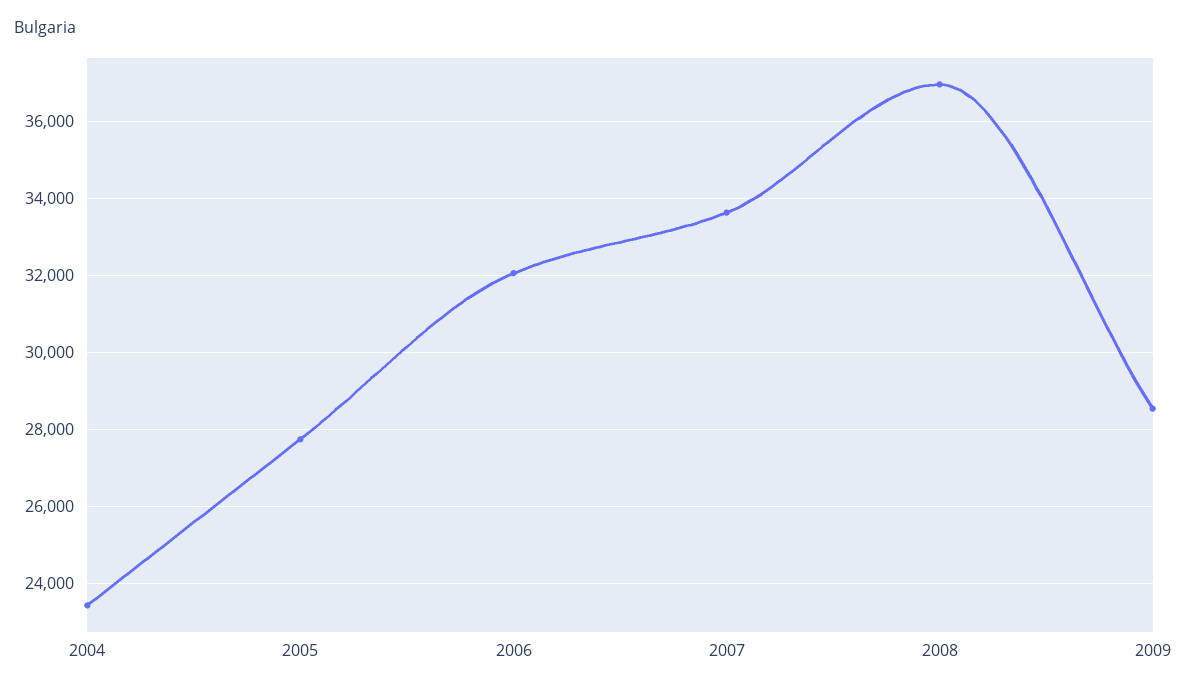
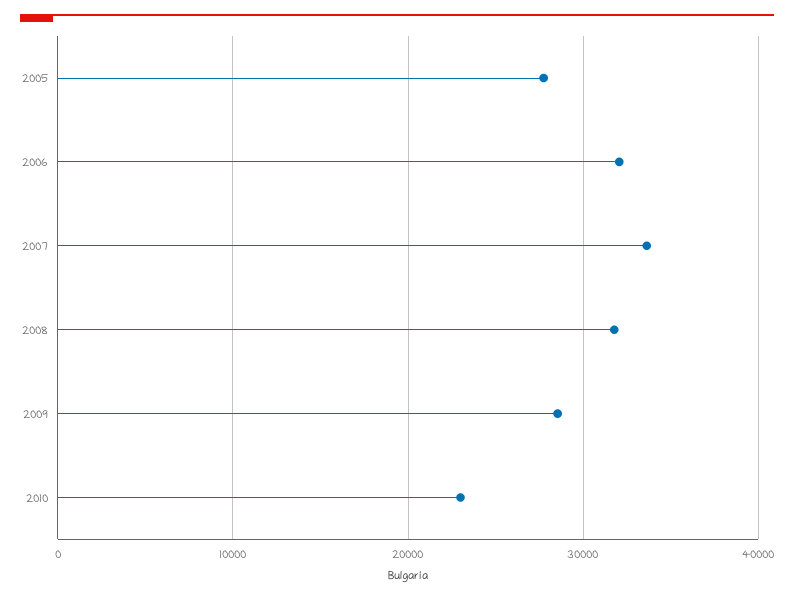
2004: 23400 -> none
2008: 37000 -> 32000
2010: none -> 23000

